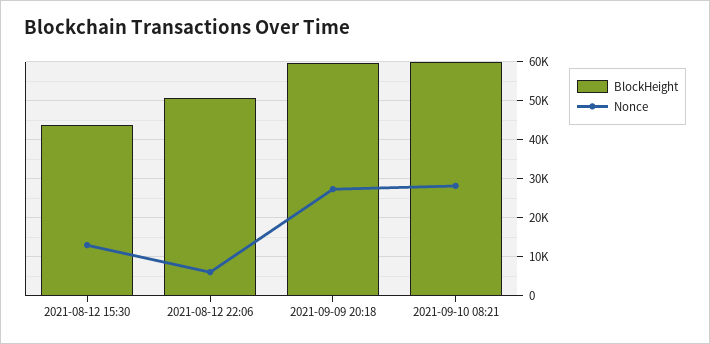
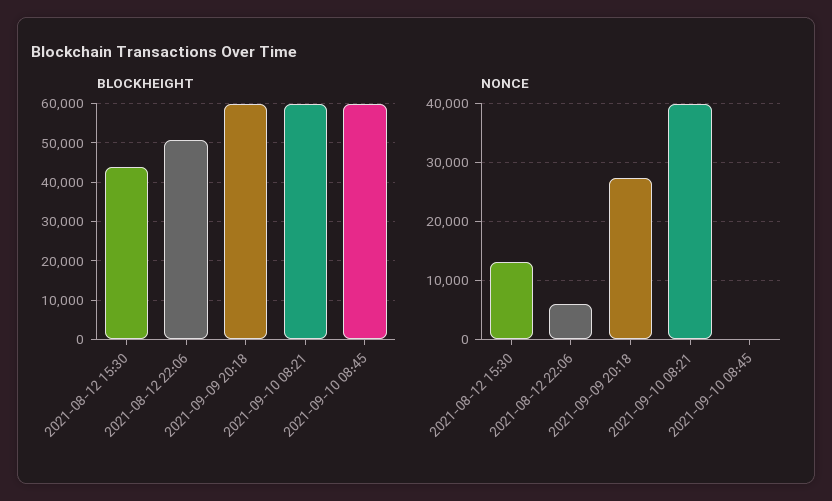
Nonce, 2021-09-10 08:21: 28000 -> 40000
BlockHeight, 2021-09-10 08:45: none -> 60000
Nonce, 2021-09-10 08:45: none -> 0

